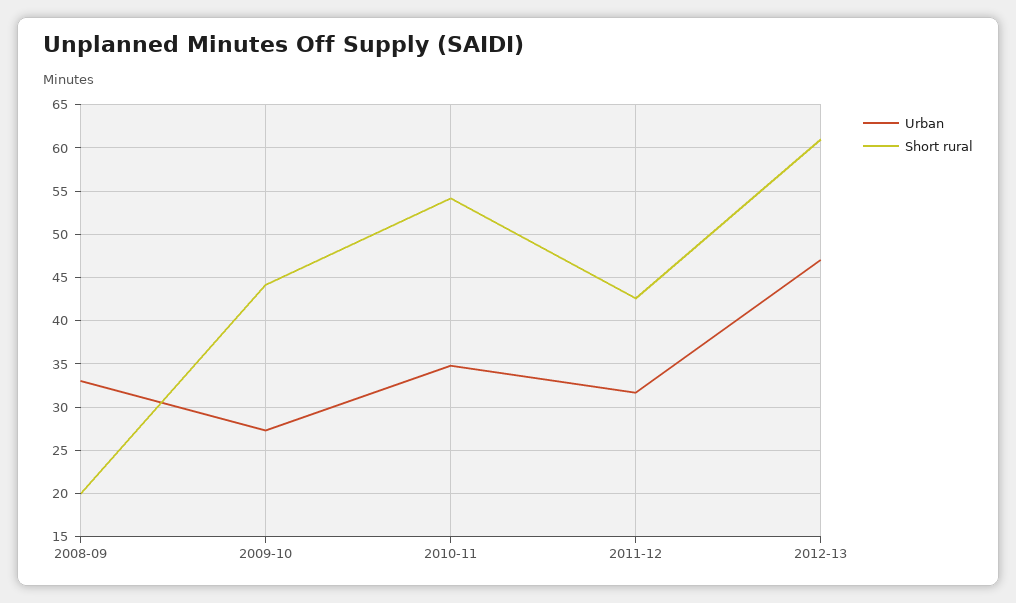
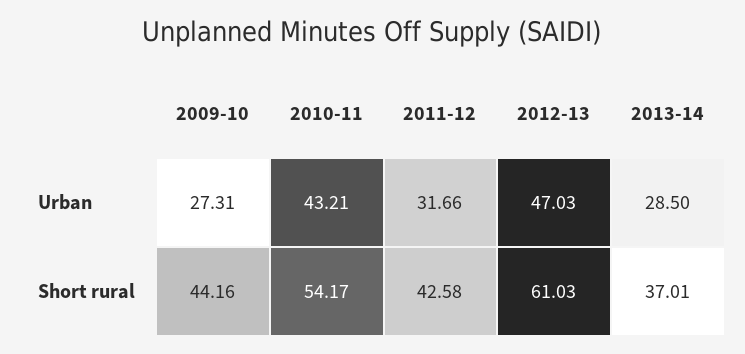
Urban, 2008-09: 33 -> none
Short rural, 2008-09: 20 -> none
Urban, 2010-11: 35 -> 43.21
Urban, 2013-14: none -> 28.5
Short rural, 2013-14: none -> 37.01

